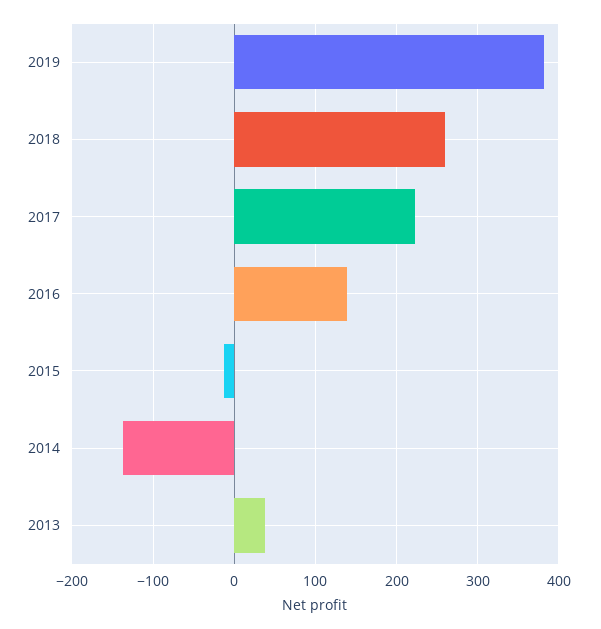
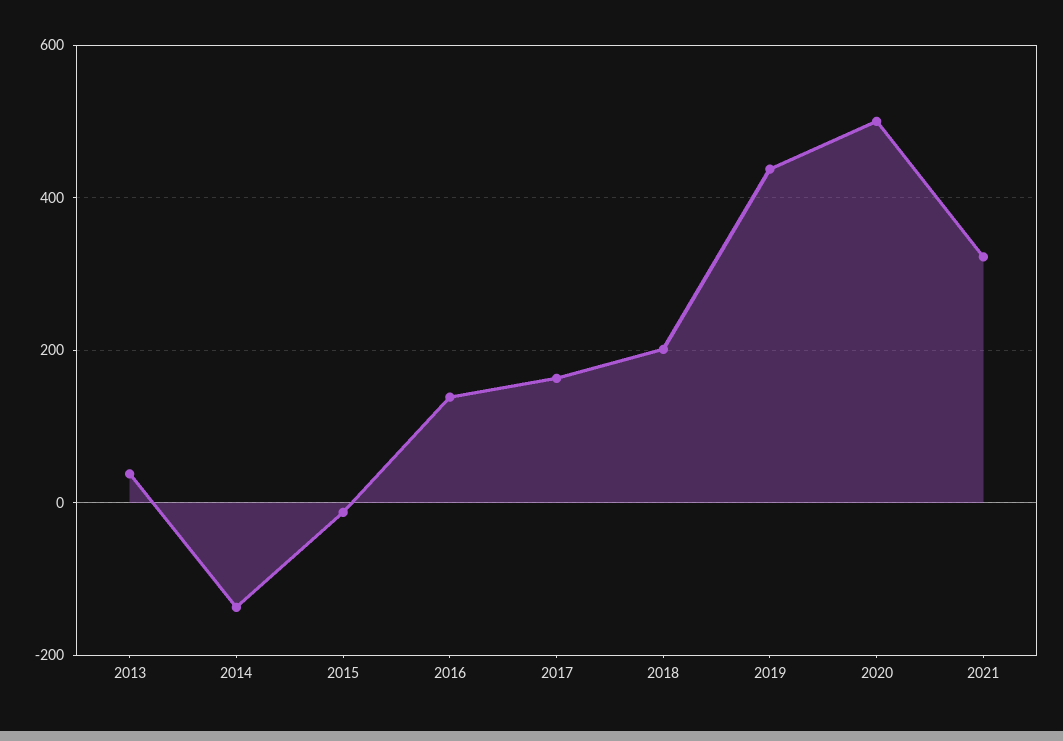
2019: 380 -> 440
2018: 260 -> 200
2017: 220 -> 160
2020: none -> 500
2021: none -> 320

